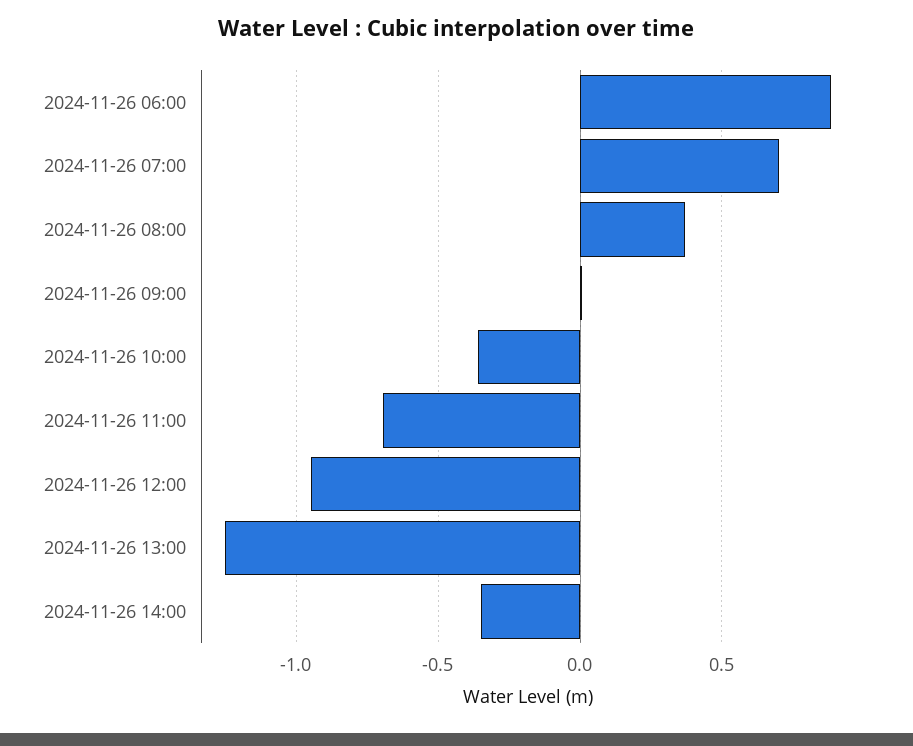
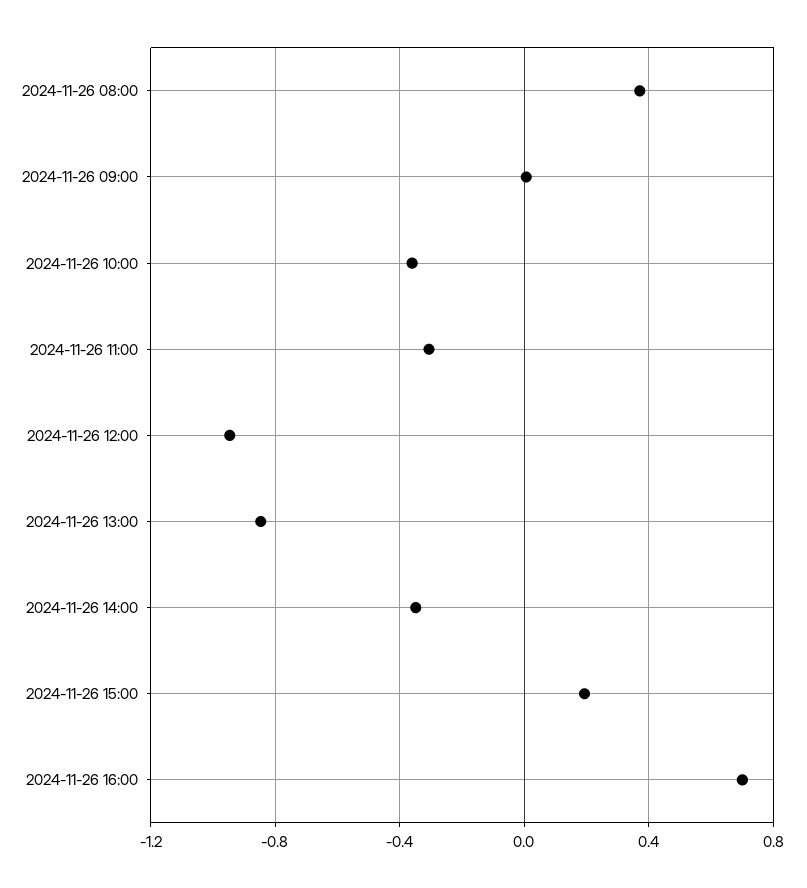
2024-11-26 06:00: 0.9 -> none
2024-11-26 07:00: 0.7 -> none
2024-11-26 11:00: -0.7 -> -0.3
2024-11-26 13:00: -1.25 -> -0.85
2024-11-26 15:00: none -> 0.2
2024-11-26 16:00: none -> 0.7

